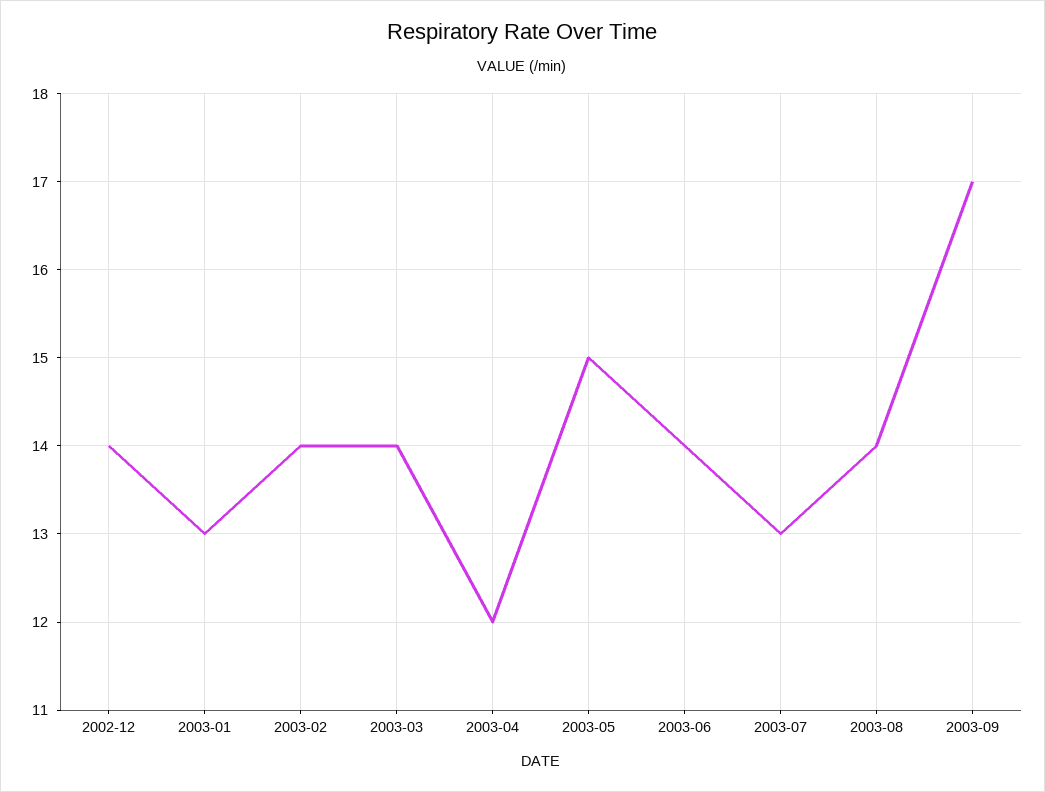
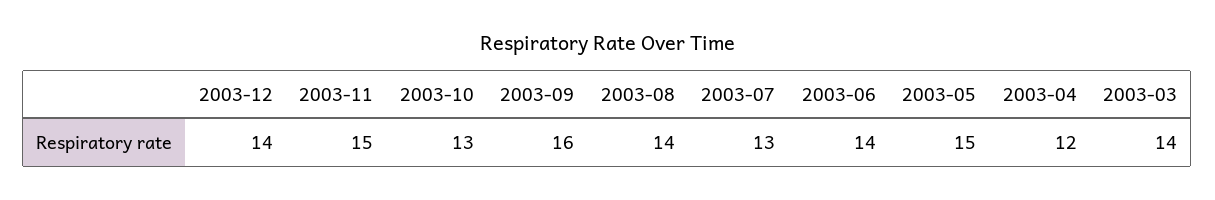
2002-12: 14 -> none
2003-01: 13 -> none
2003-02: 14 -> none
2003-09: 17 -> 16
2003-12: none -> 14
2003-11: none -> 15
2003-10: none -> 13

